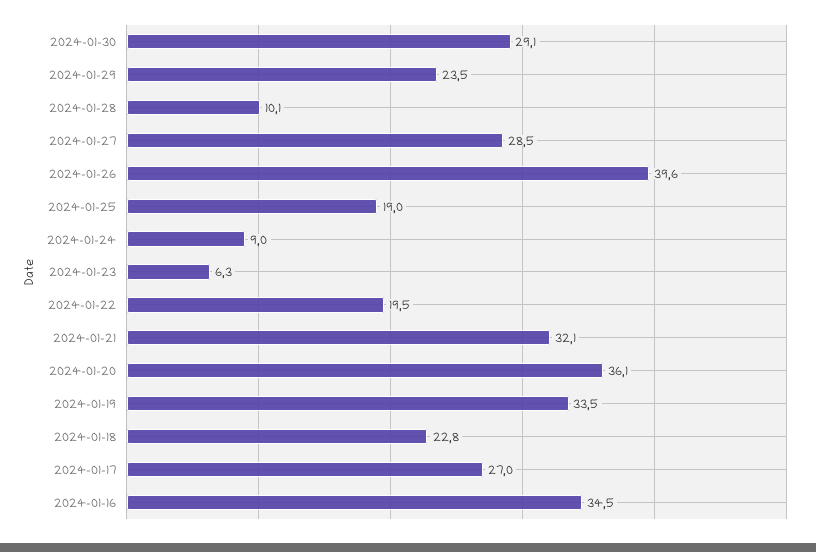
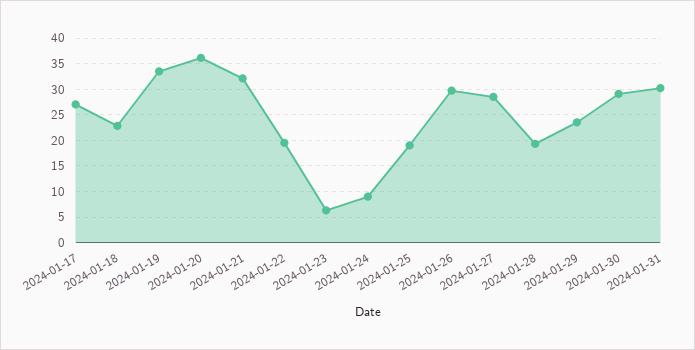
2024-01-28: 10.1 -> 20
2024-01-26: 39.6 -> 30
2024-01-16: 34.5 -> none
2024-01-31: none -> 30

